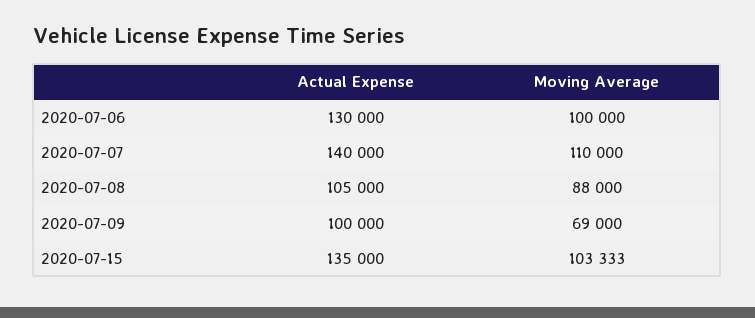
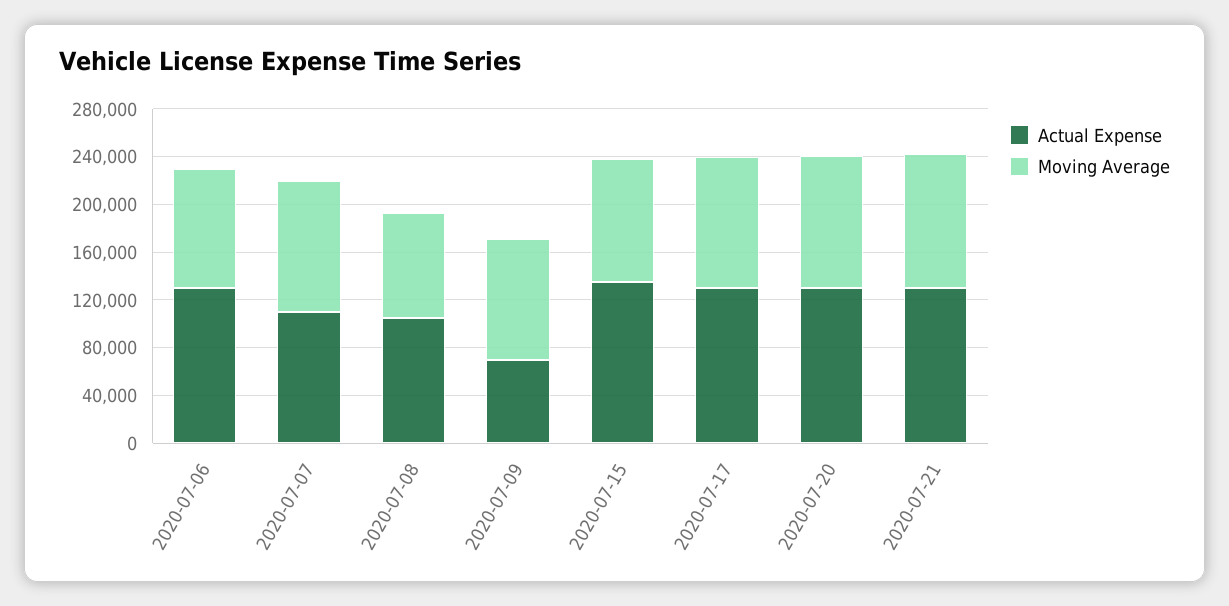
Actual Expense, 2020-07-07: 140000 -> 110000
Actual Expense, 2020-07-09: 100000 -> 70000
Moving Average, 2020-07-09: 69000 -> 100000
Actual Expense, 2020-07-17: none -> 130000
Moving Average, 2020-07-17: none -> 110000
Actual Expense, 2020-07-20: none -> 130000
Moving Average, 2020-07-20: none -> 110000
Actual Expense, 2020-07-21: none -> 130000
Moving Average, 2020-07-21: none -> 110000

